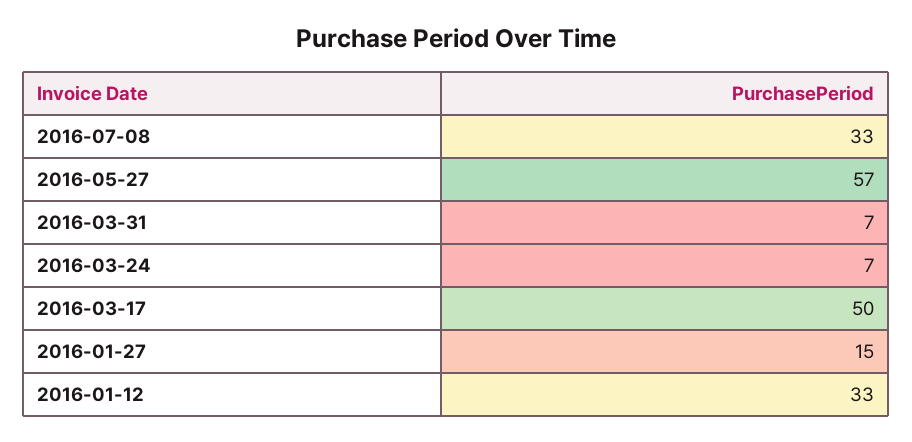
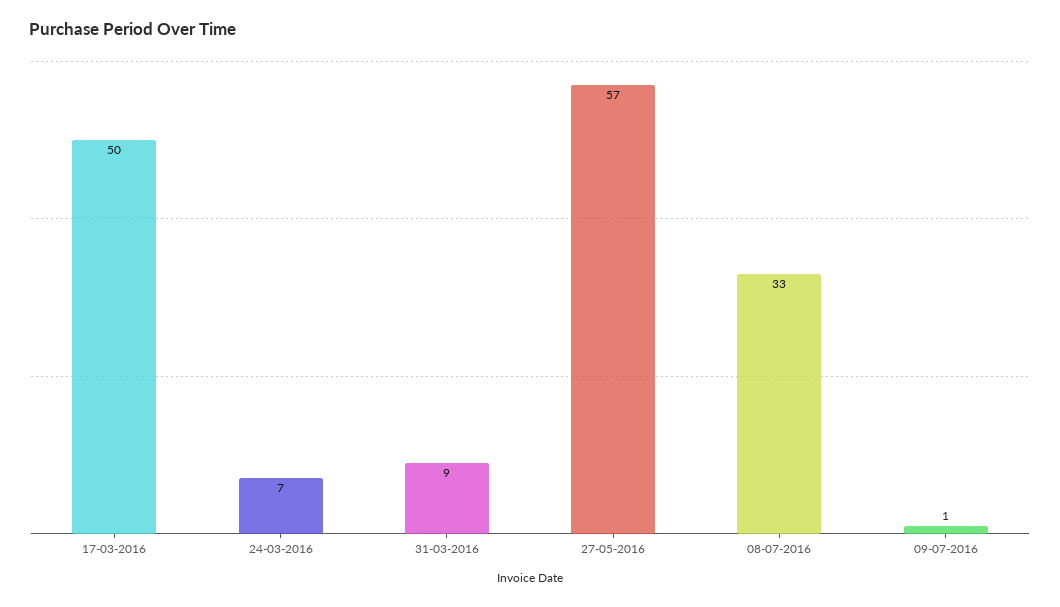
2016-03-31: 7 -> 9
2016-01-27: 15 -> none
2016-01-12: 33 -> none
09-07-2016: none -> 1

